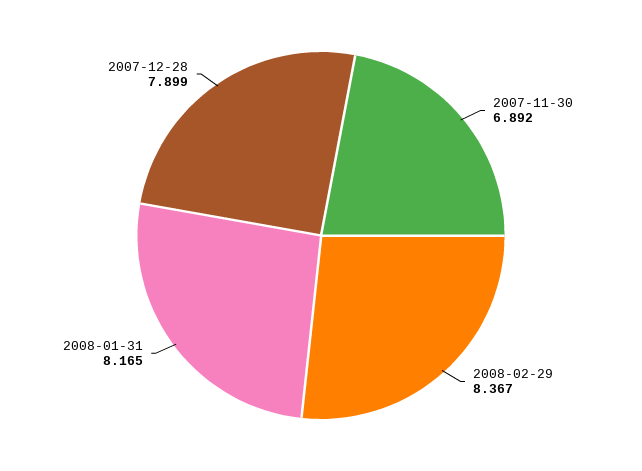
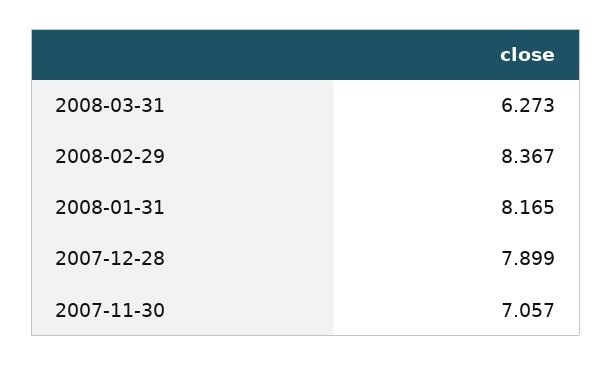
2007-11-30: 6.892 -> 7.057
2008-03-31: none -> 6.273

